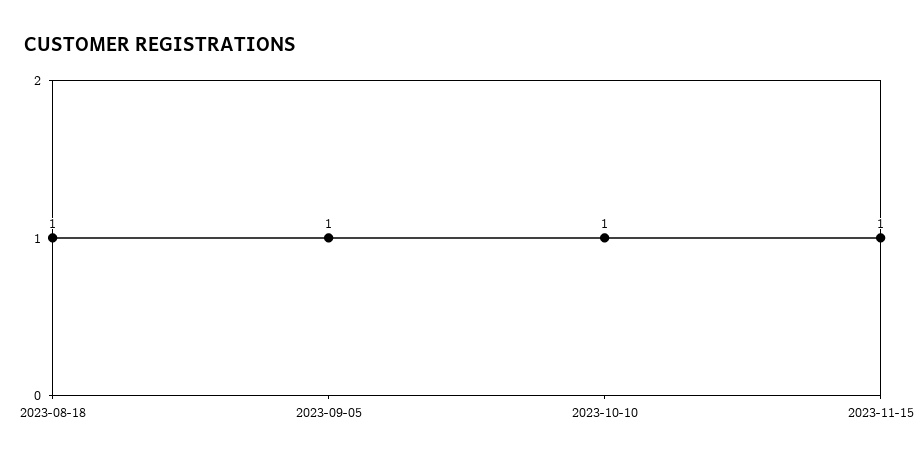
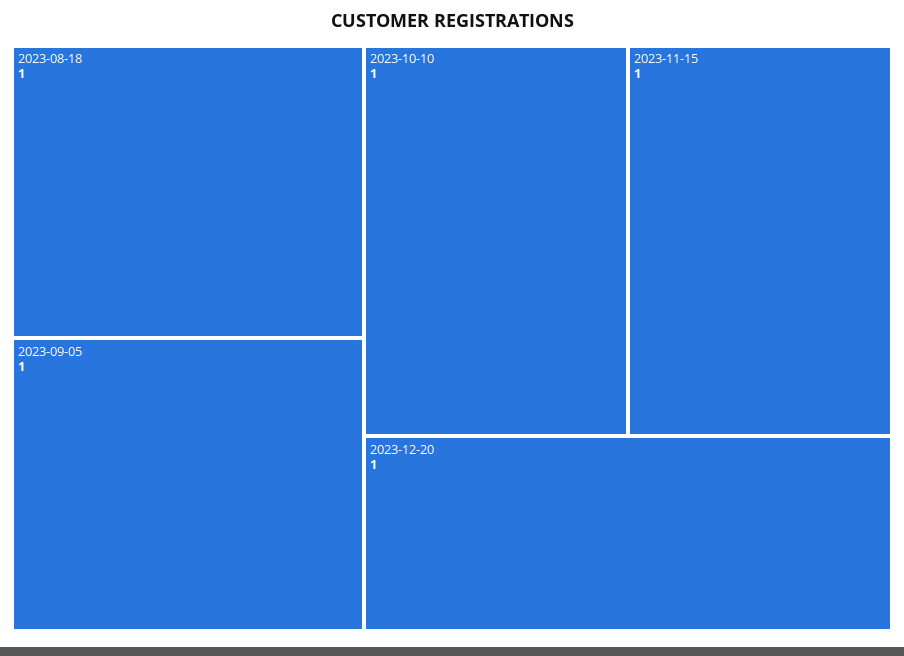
2023-12-20: none -> 1

